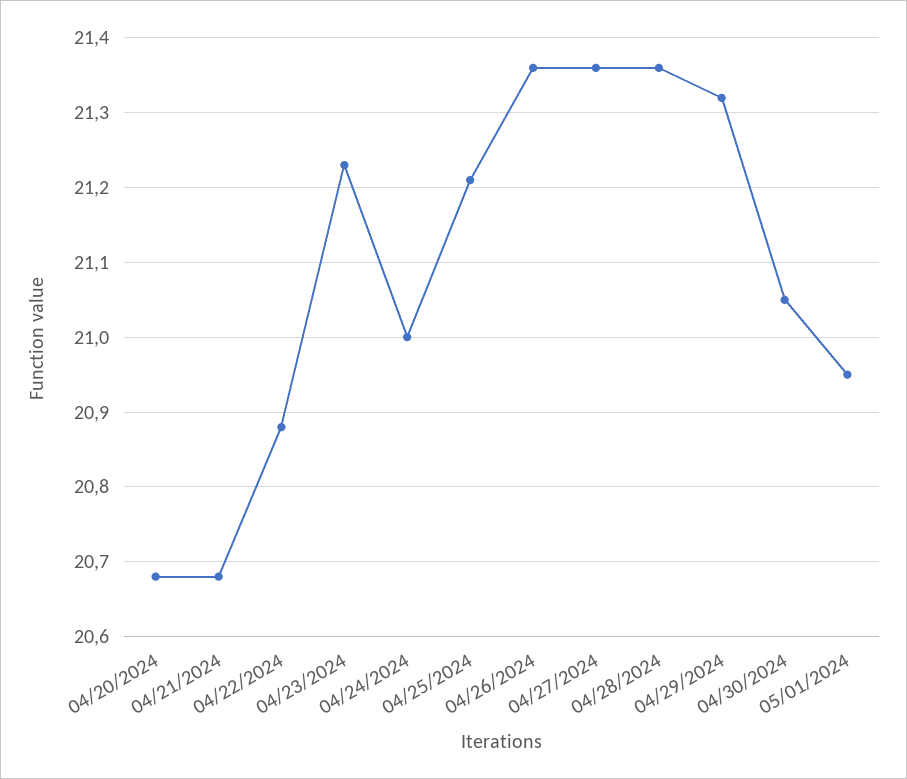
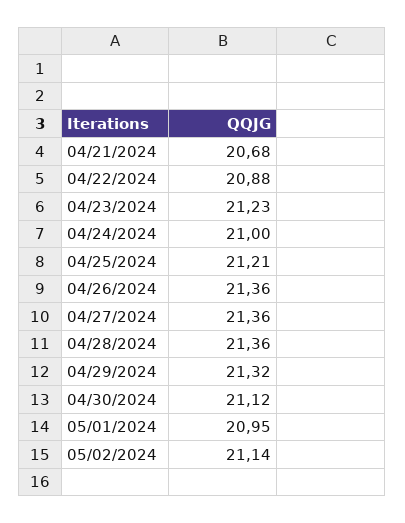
04/20/2024: 20.68 -> none
04/30/2024: 21.05 -> 21.12
05/02/2024: none -> 21.14

